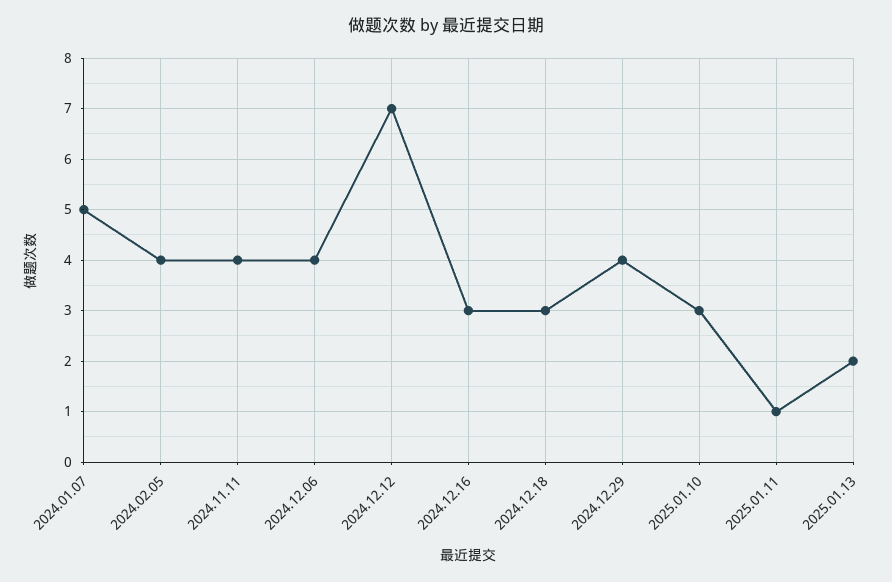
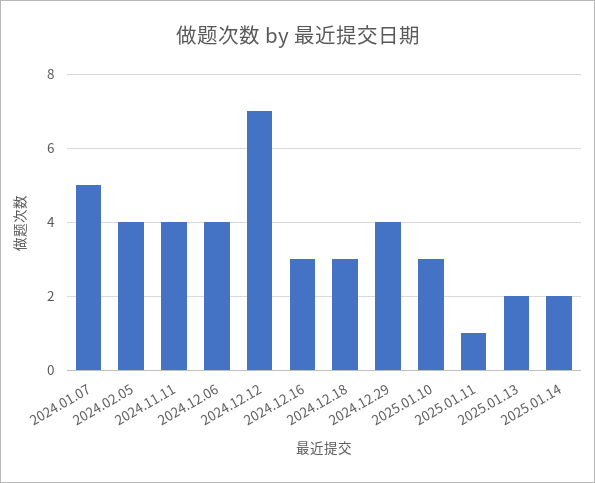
2025.01.14: none -> 2

